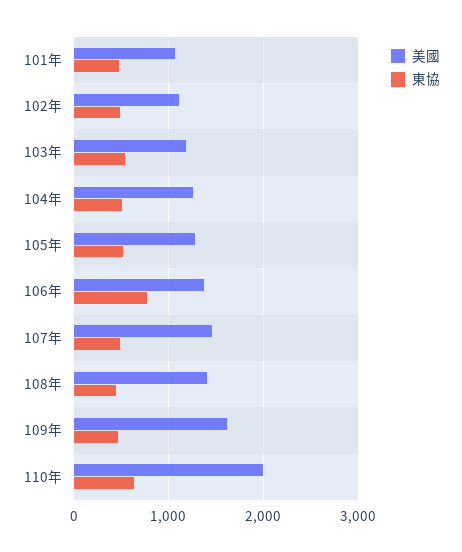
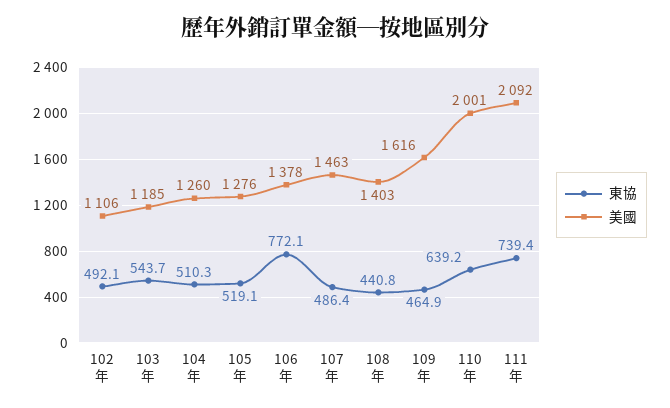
美國, 101年: 1100 -> none
東協, 101年: 500 -> none
東協, 111年: none -> 739.4
美國, 111年: none -> 2092

